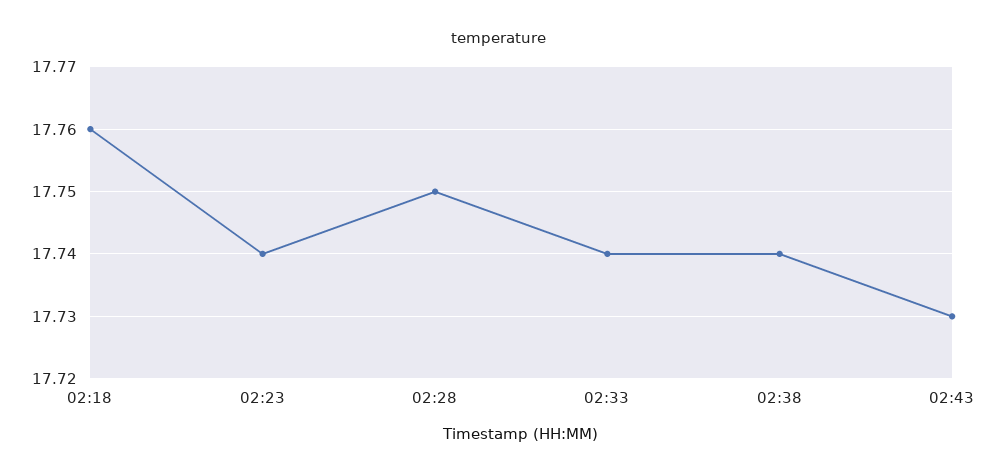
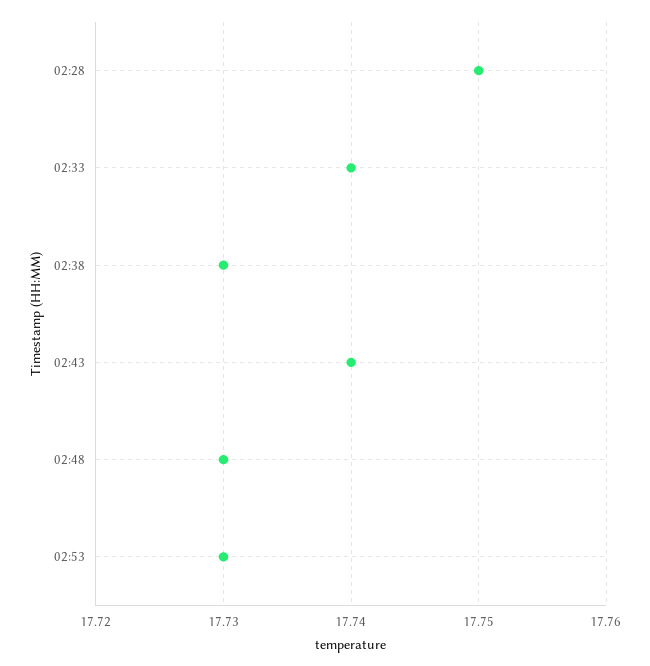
02:18: 17.76 -> none
02:23: 17.74 -> none
02:38: 17.74 -> 17.73
02:43: 17.73 -> 17.74
02:48: none -> 17.73
02:53: none -> 17.73

